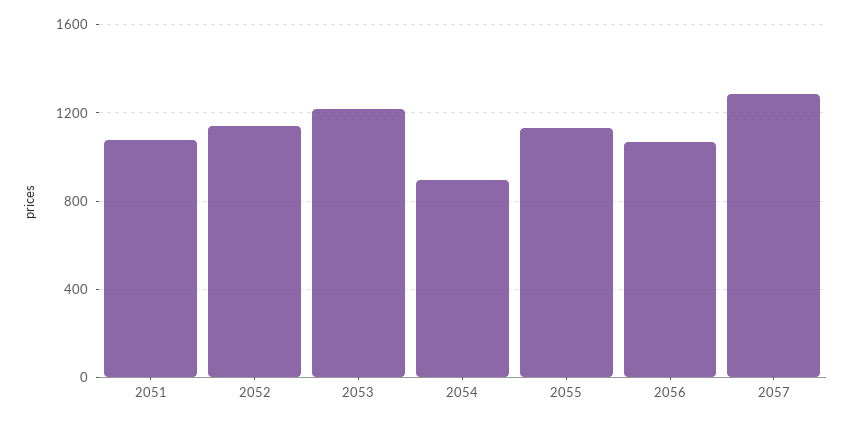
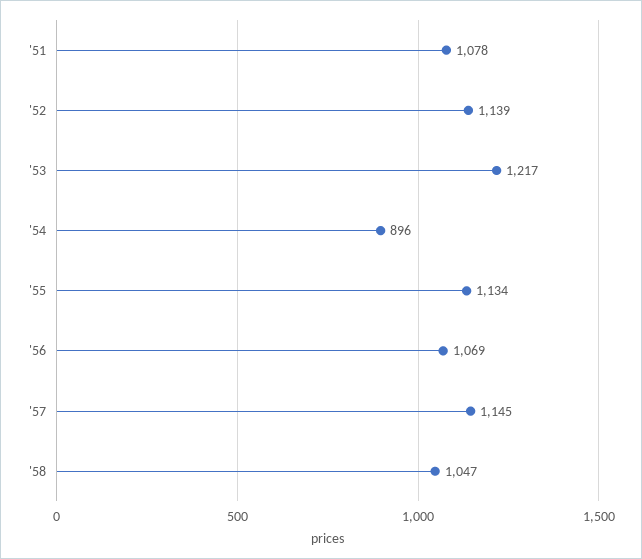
2057: 1300 -> 1145
'58: none -> 1047

